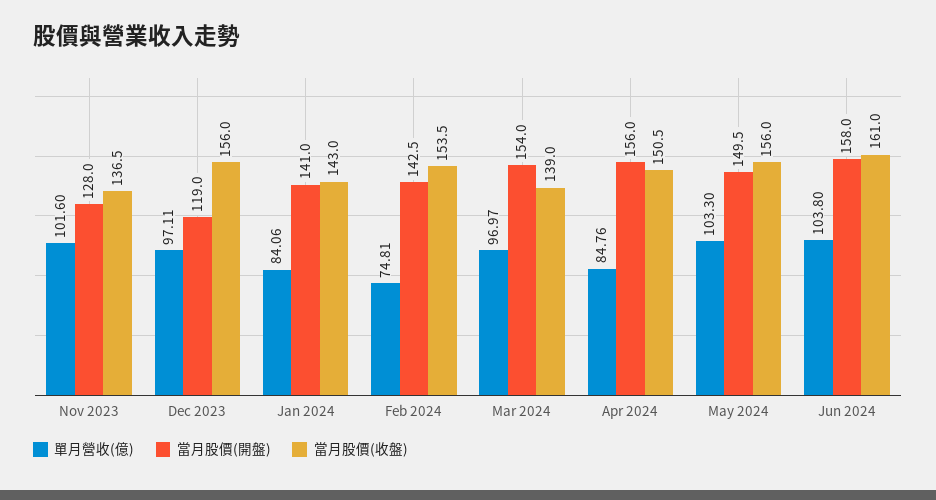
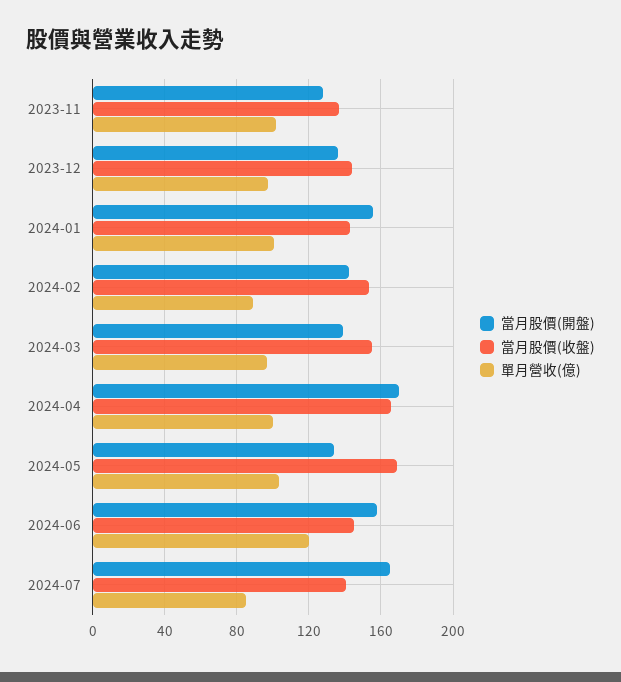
當月股價(開盤), Dec 2023: 119 -> 135
當月股價(收盤), Dec 2023: 156 -> 145
單月營收(億), Jan 2024: 84.06 -> 100
當月股價(開盤), Jan 2024: 141 -> 155
單月營收(億), Feb 2024: 74.81 -> 90
當月股價(開盤), Mar 2024: 154 -> 140
當月股價(收盤), Mar 2024: 139 -> 155
單月營收(億), Apr 2024: 84.76 -> 100
當月股價(開盤), Apr 2024: 156 -> 170
當月股價(收盤), Apr 2024: 150.5 -> 165
當月股價(開盤), May 2024: 149.5 -> 135
當月股價(收盤), May 2024: 156 -> 170
單月營收(億), Jun 2024: 103.8 -> 120
當月股價(收盤), Jun 2024: 161 -> 145
當月股價(開盤), 2024-07: none -> 165
當月股價(收盤), 2024-07: none -> 140
單月營收(億), 2024-07: none -> 85

